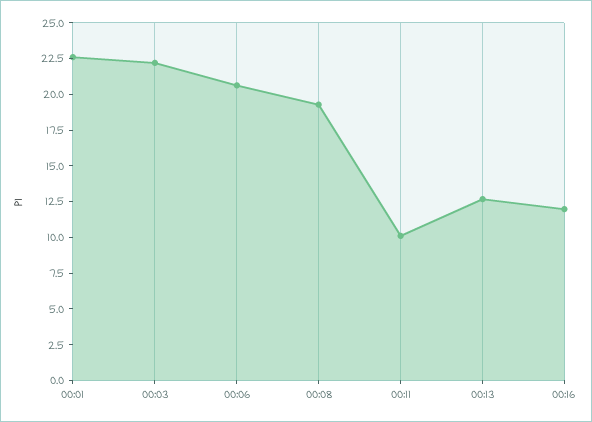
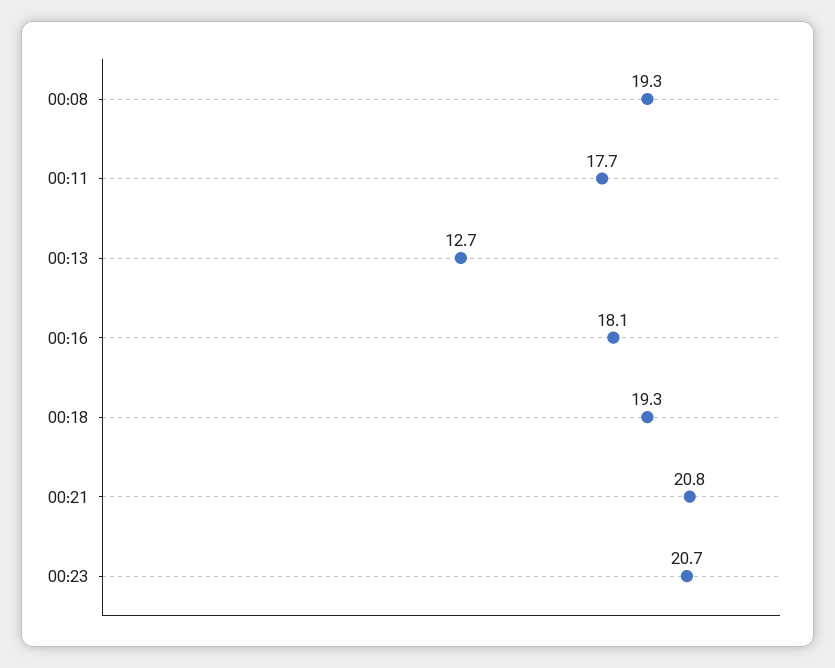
00:01: 22.5 -> none
00:03: 22.5 -> none
00:06: 20 -> none
00:11: 10 -> 17.7
00:16: 12.5 -> 18.1
00:18: none -> 19.3
00:21: none -> 20.8
00:23: none -> 20.7

